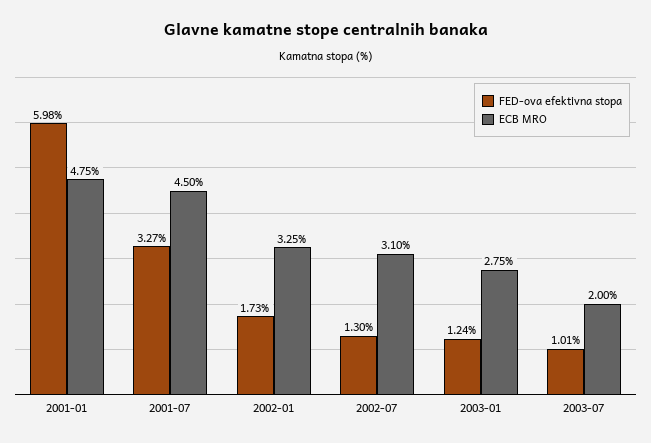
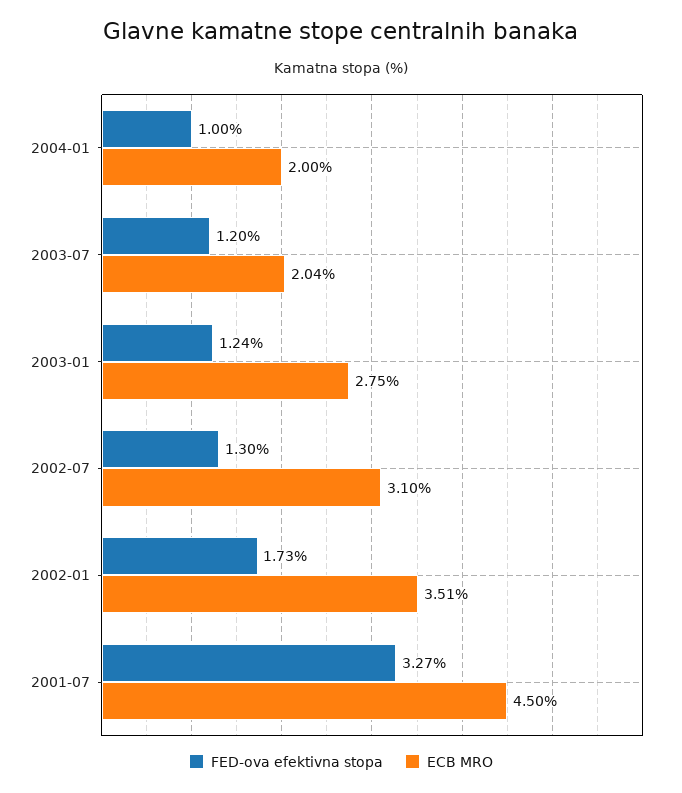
FED-ova efektivna stopa, 2001-01: 5.98 -> none
ECB MRO, 2001-01: 4.75 -> none
ECB MRO, 2002-01: 3.25 -> 3.51
FED-ova efektivna stopa, 2003-07: 1.01 -> 1.2
ECB MRO, 2003-07: 2 -> 2.04
FED-ova efektivna stopa, 2004-01: none -> 1
ECB MRO, 2004-01: none -> 2

